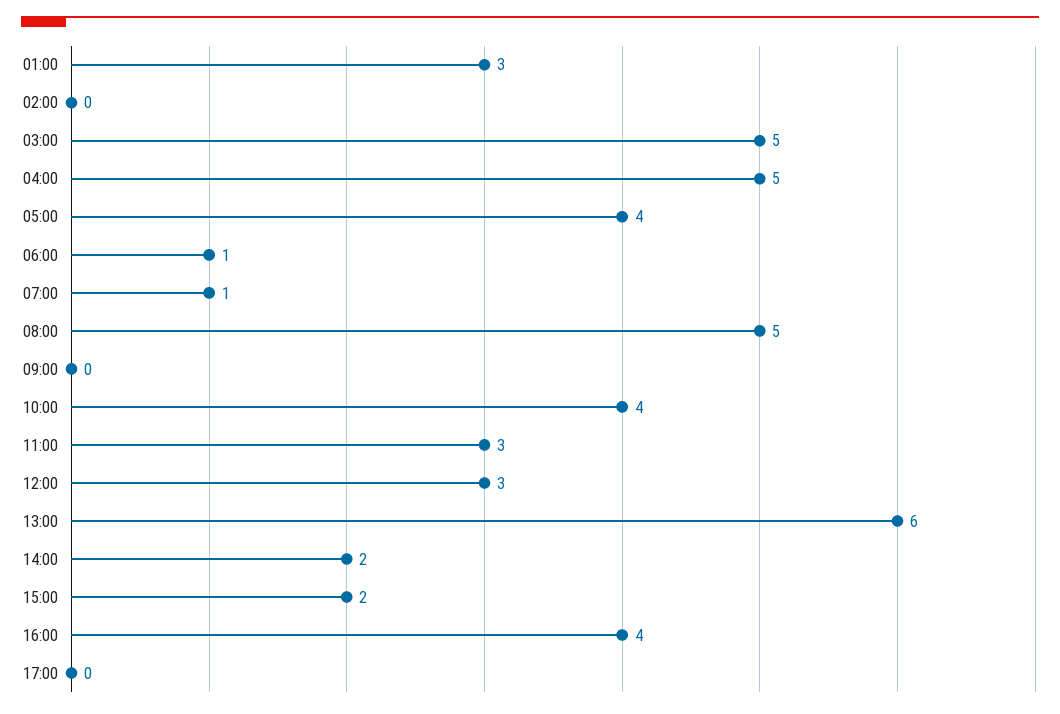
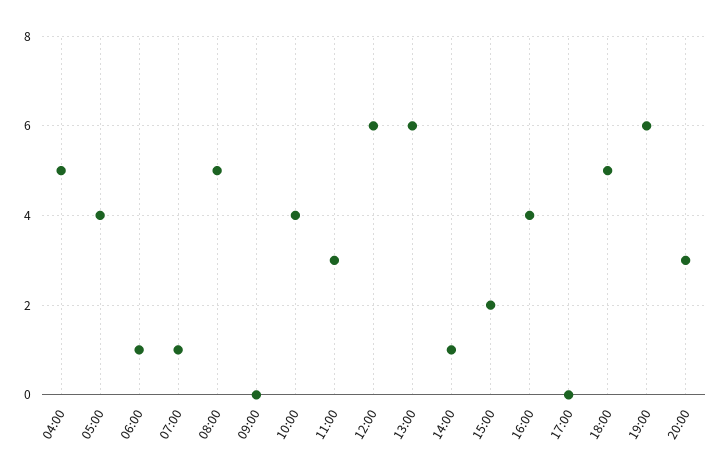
01:00: 3 -> none
02:00: 0 -> none
03:00: 5 -> none
12:00: 3 -> 6
14:00: 2 -> 1
18:00: none -> 5
19:00: none -> 6
20:00: none -> 3

